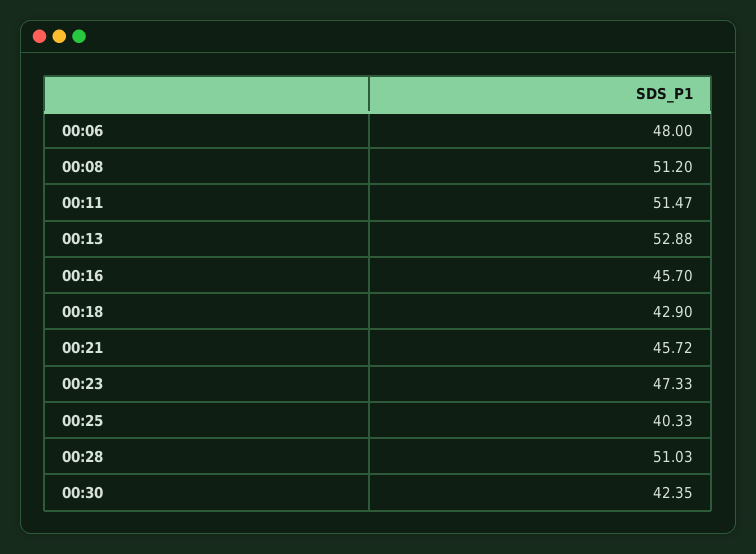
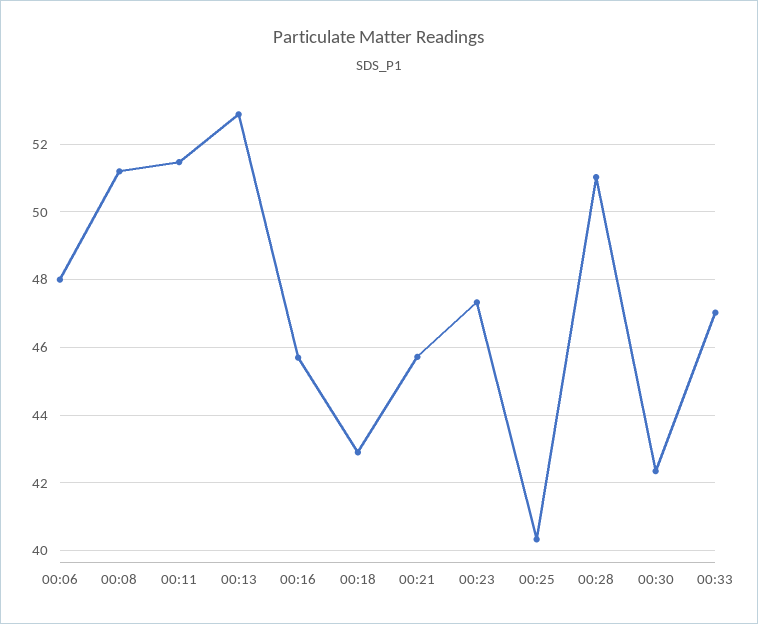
00:33: none -> 47

